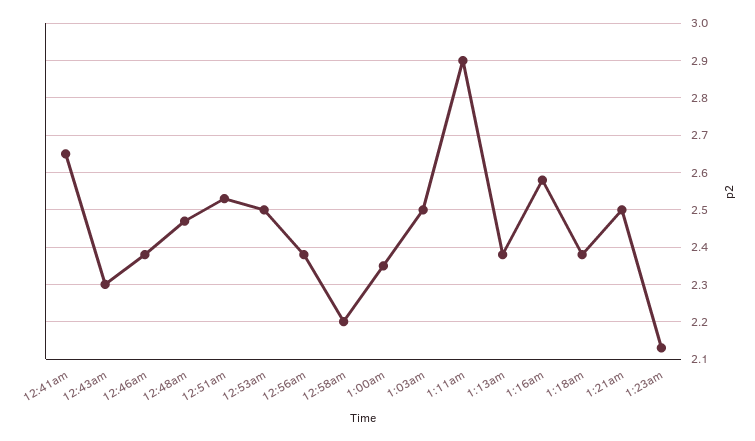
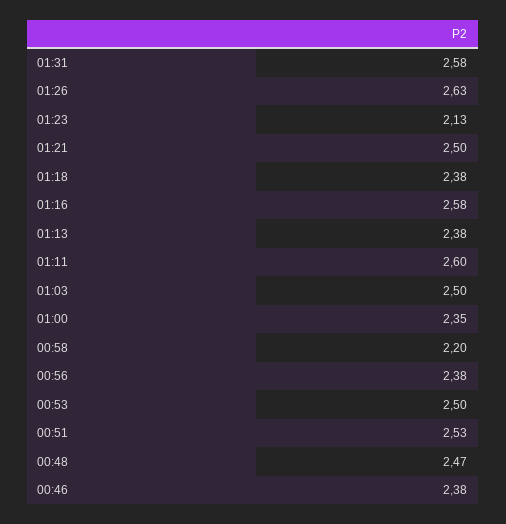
12:41am: 2.65 -> none
12:43am: 2.3 -> none
1:11am: 2.9 -> 2.6
01:31: none -> 2.58
01:26: none -> 2.63

